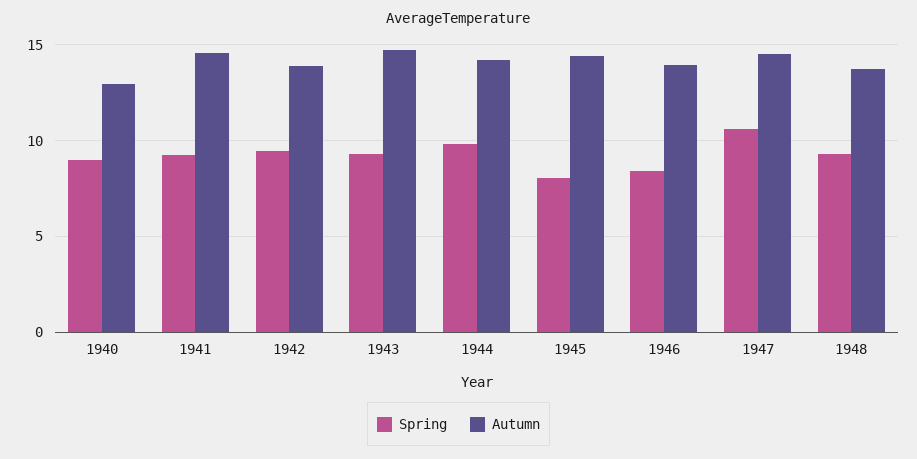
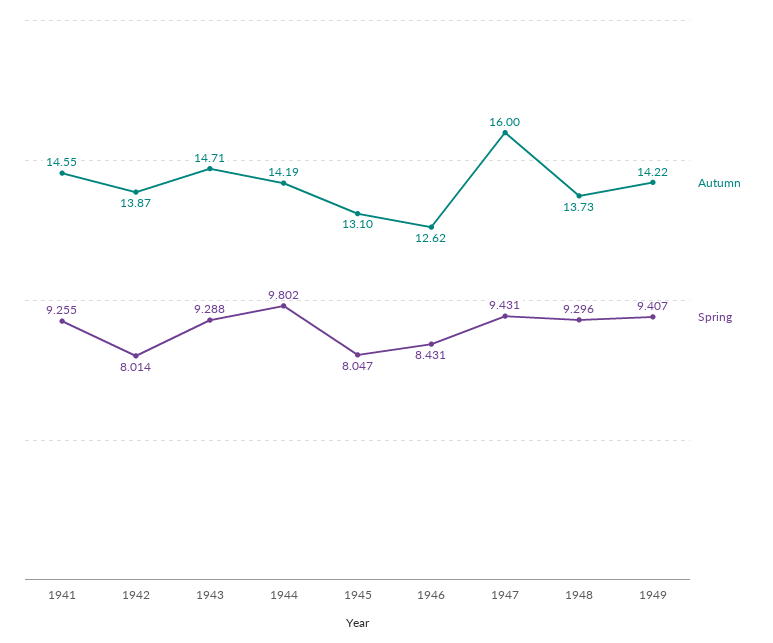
Spring, 1940: 9 -> none
Autumn, 1940: 13 -> none
Spring, 1942: 9.5 -> 8.014
Autumn, 1945: 14.5 -> 13.1
Autumn, 1946: 14 -> 12.62
Spring, 1947: 10.5 -> 9.431
Autumn, 1947: 14.5 -> 16
Autumn, 1949: none -> 14.22
Spring, 1949: none -> 9.407

